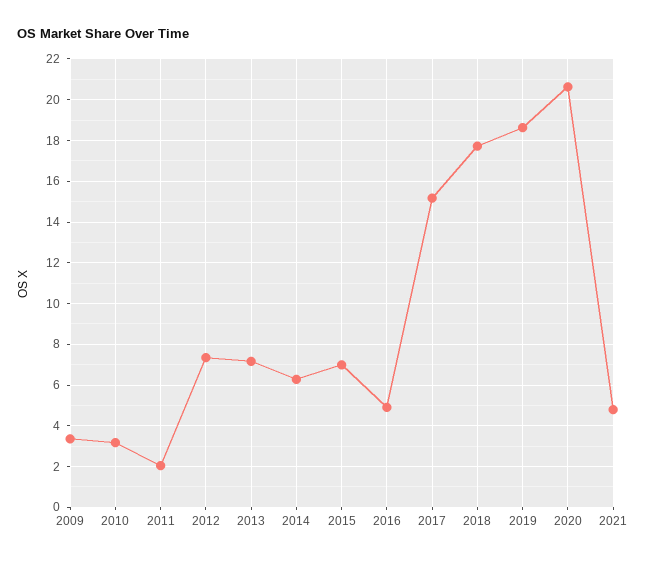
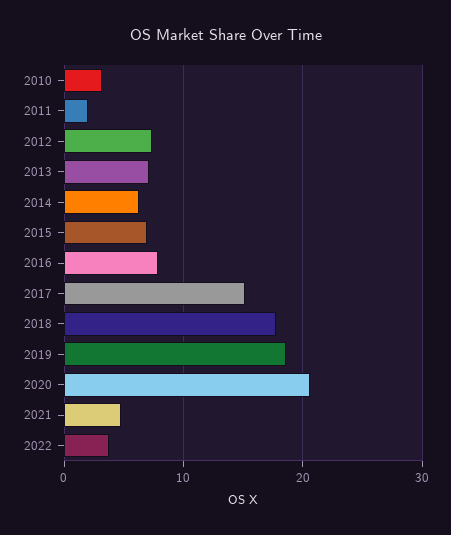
2009: 3.5 -> none
2016: 5 -> 8
2022: none -> 4

